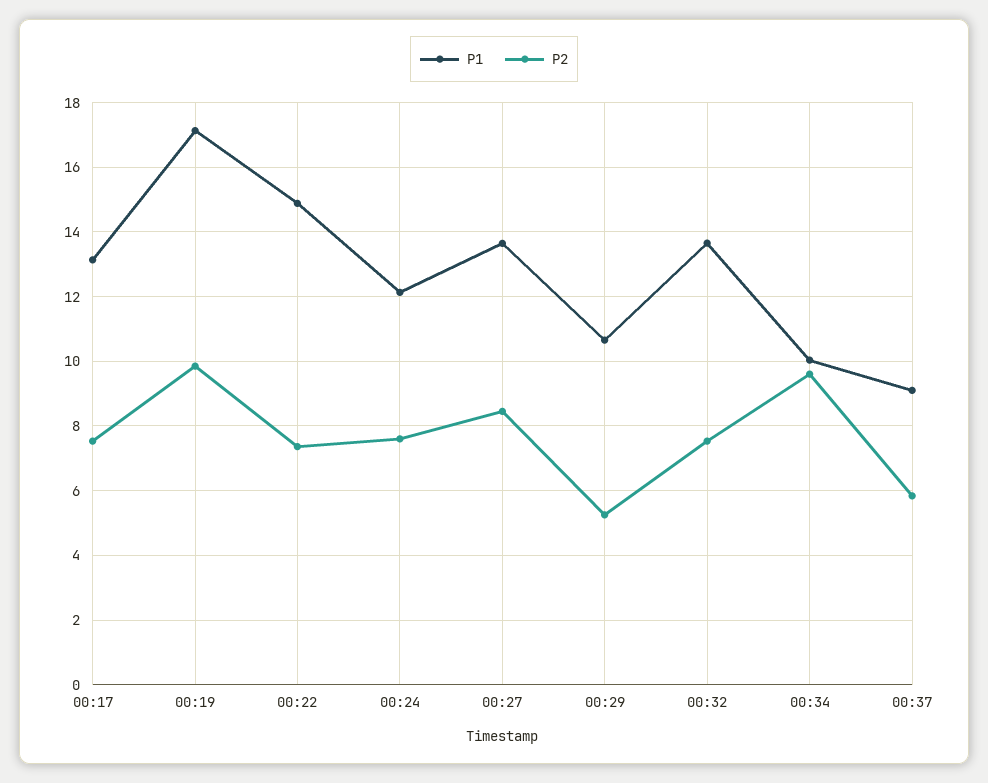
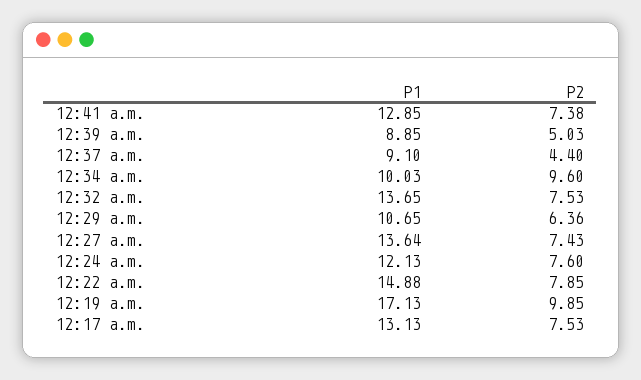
P2, 00:22: 7.4 -> 7.85
P2, 00:27: 8.4 -> 7.43
P2, 00:29: 5.2 -> 6.36
P2, 00:37: 5.8 -> 4.4
P1, 12:41 a.m.: none -> 12.85
P2, 12:41 a.m.: none -> 7.38
P1, 12:39 a.m.: none -> 8.85
P2, 12:39 a.m.: none -> 5.03

